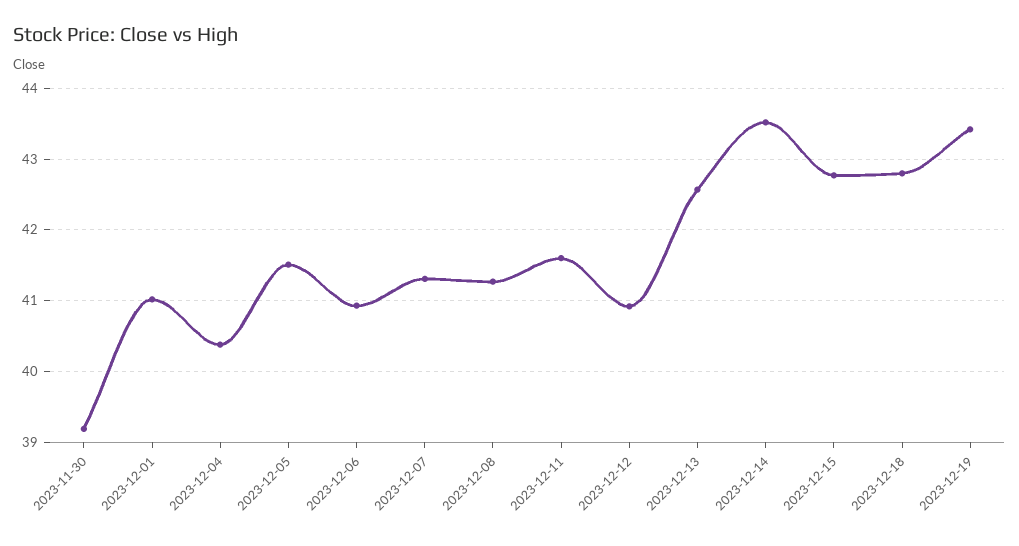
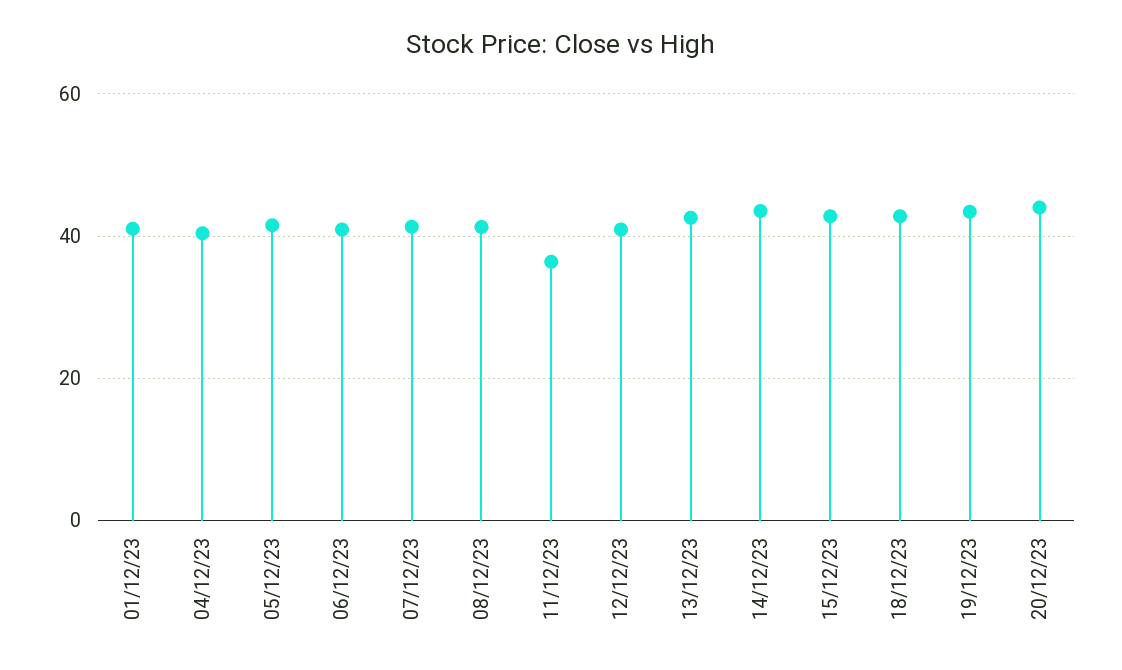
2023-11-30: 39.2 -> none
2023-12-11: 41.6 -> 36
20/12/23: none -> 44

